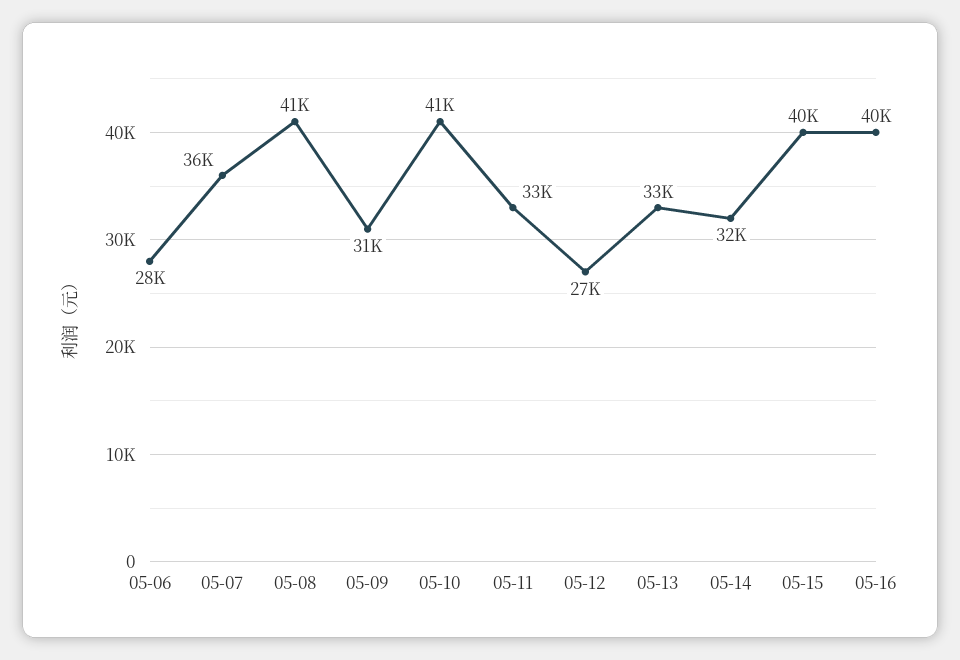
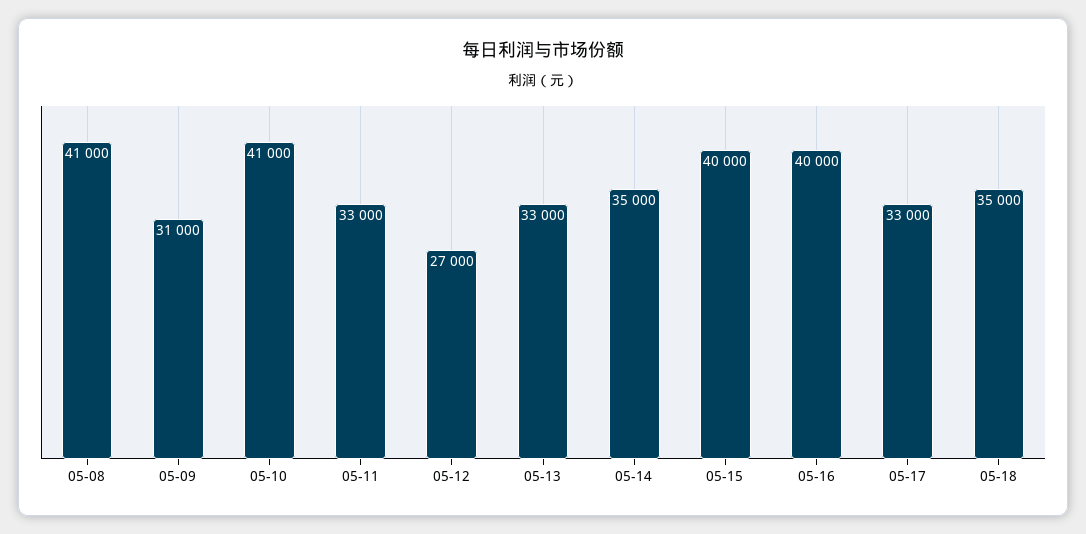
05-06: 28000 -> none
05-07: 36000 -> none
05-14: 32000 -> 35000
05-17: none -> 33000
05-18: none -> 35000

